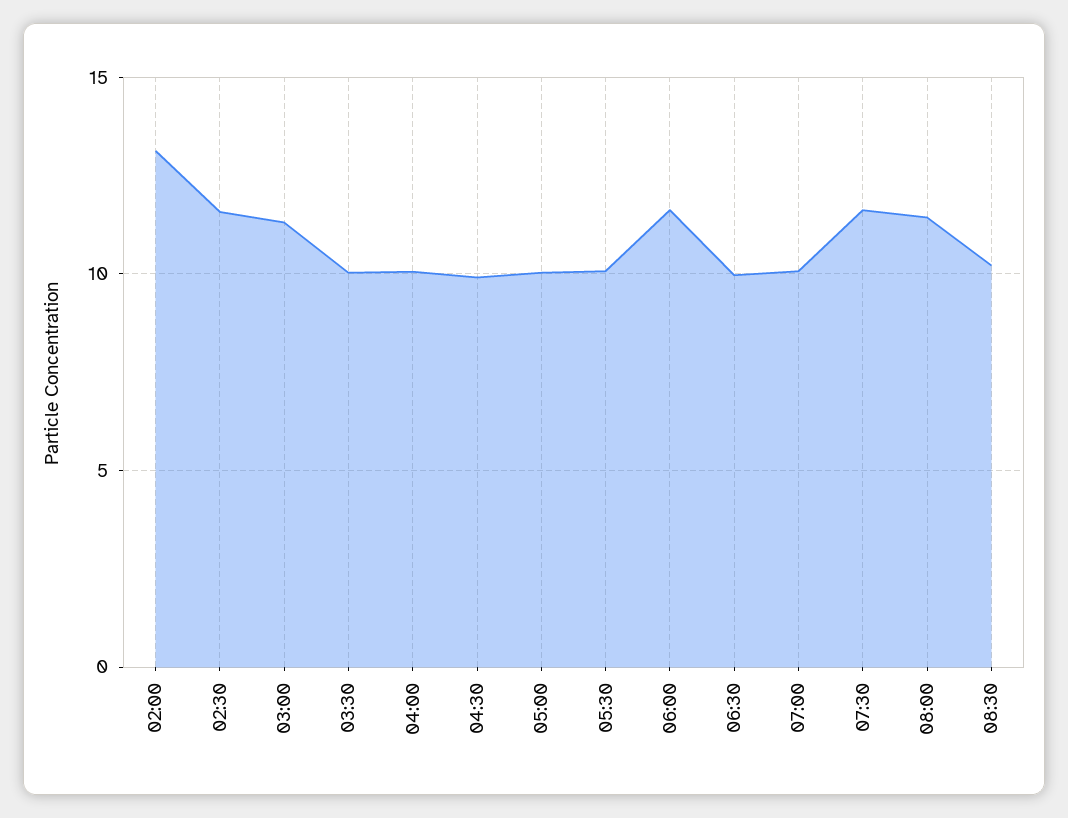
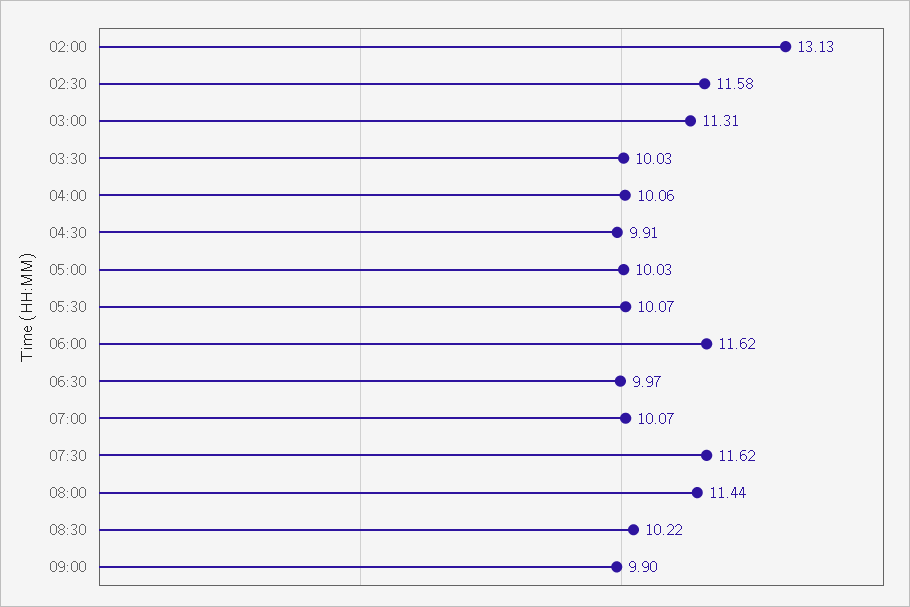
09:00: none -> 9.9

